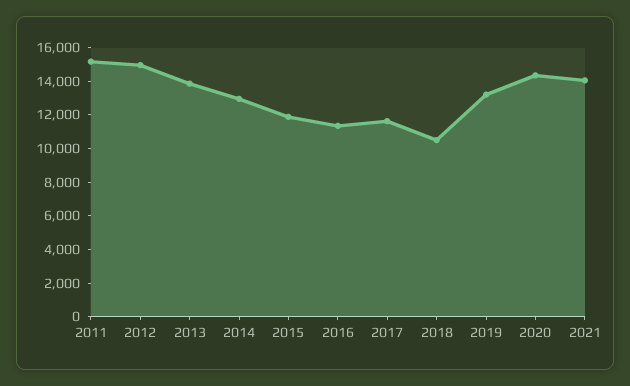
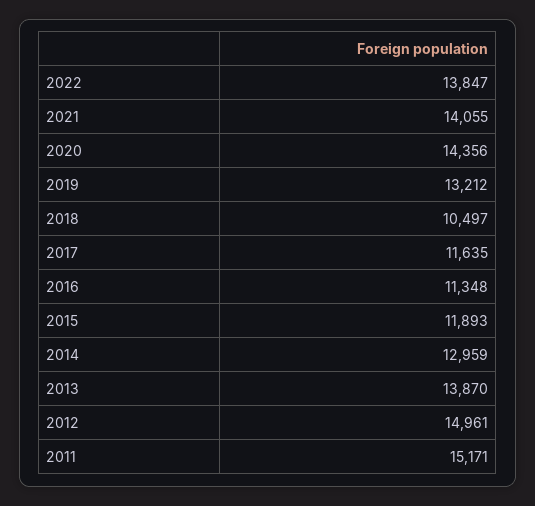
2022: none -> 13847

